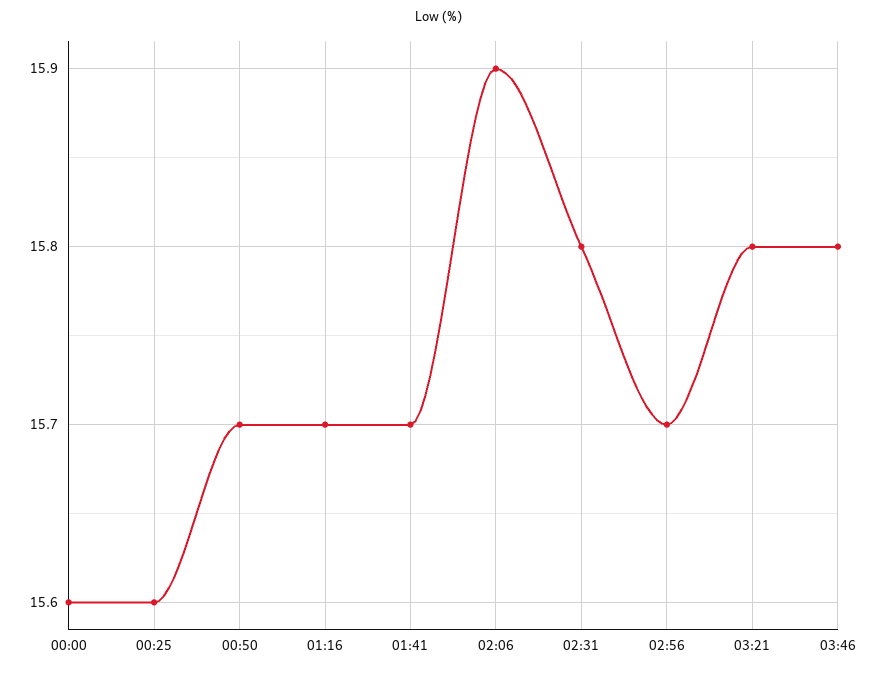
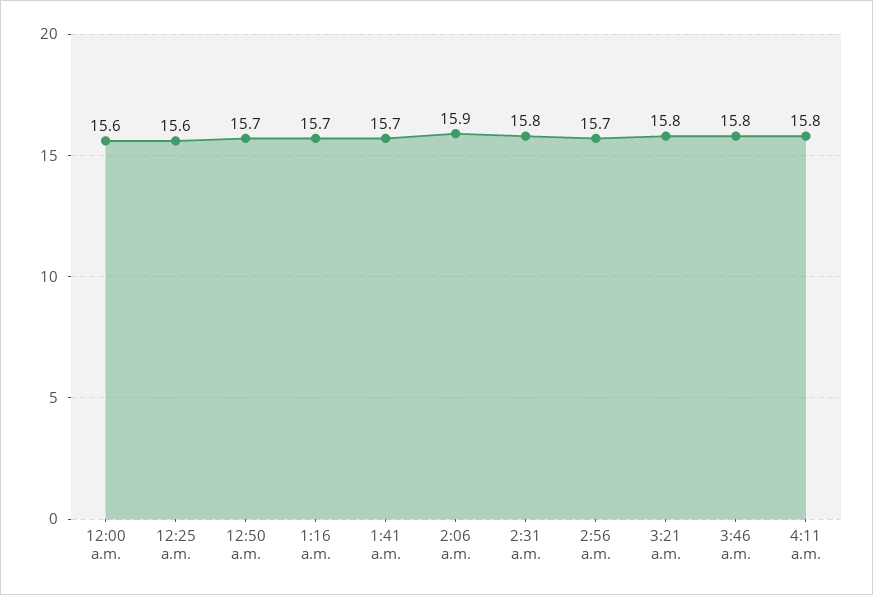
4:11 a.m.: none -> 15.8

